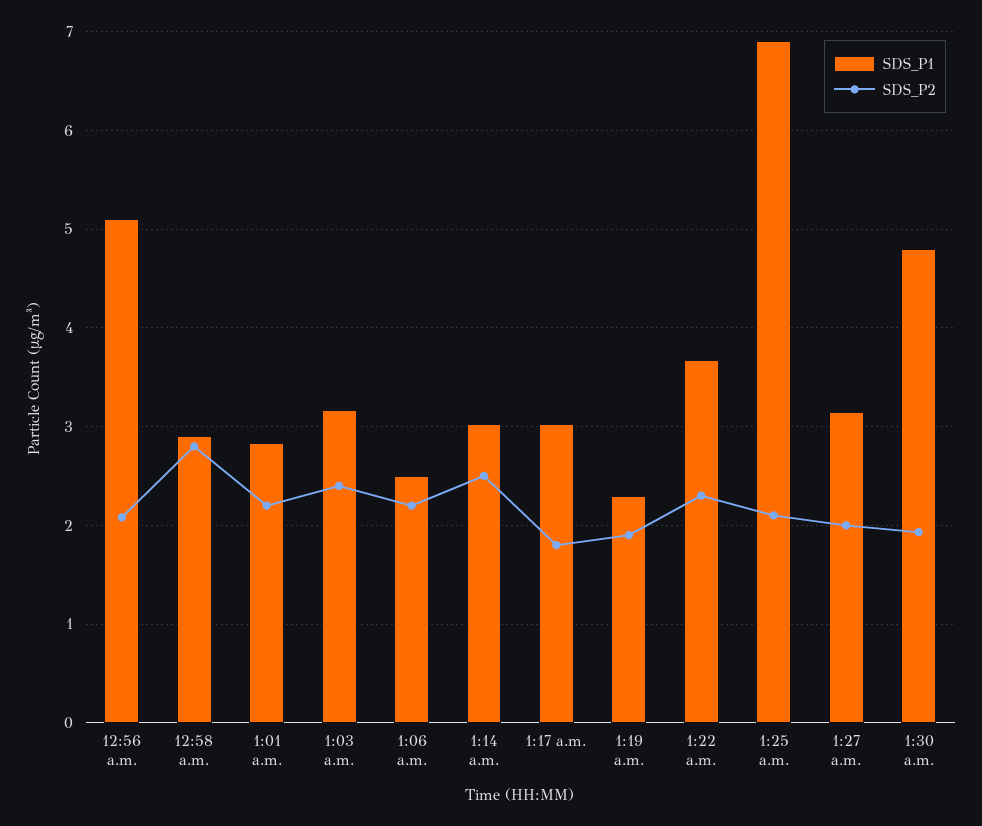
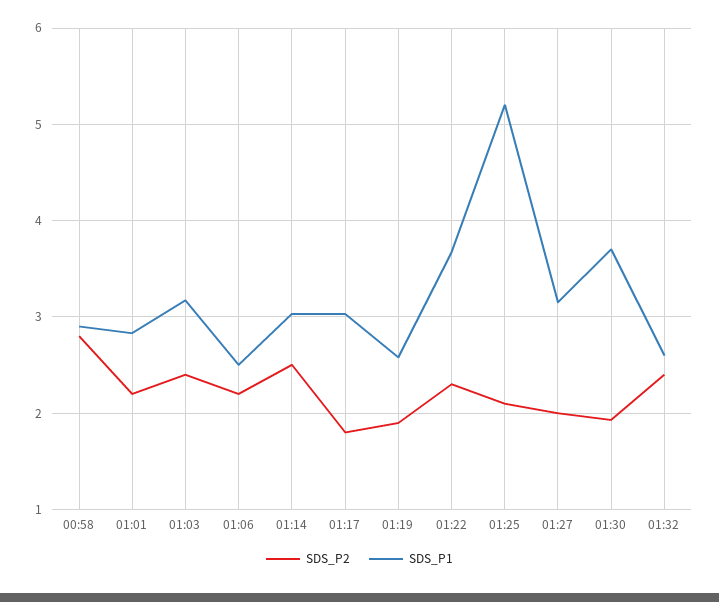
SDS_P1, 12:56 a.m.: 5.1 -> none
SDS_P2, 12:56 a.m.: 2.1 -> none
SDS_P1, 1:19 a.m.: 2.3 -> 2.6
SDS_P1, 1:25 a.m.: 6.9 -> 5.2
SDS_P1, 1:30 a.m.: 4.8 -> 3.7
SDS_P2, 01:32: none -> 2.4
SDS_P1, 01:32: none -> 2.6

